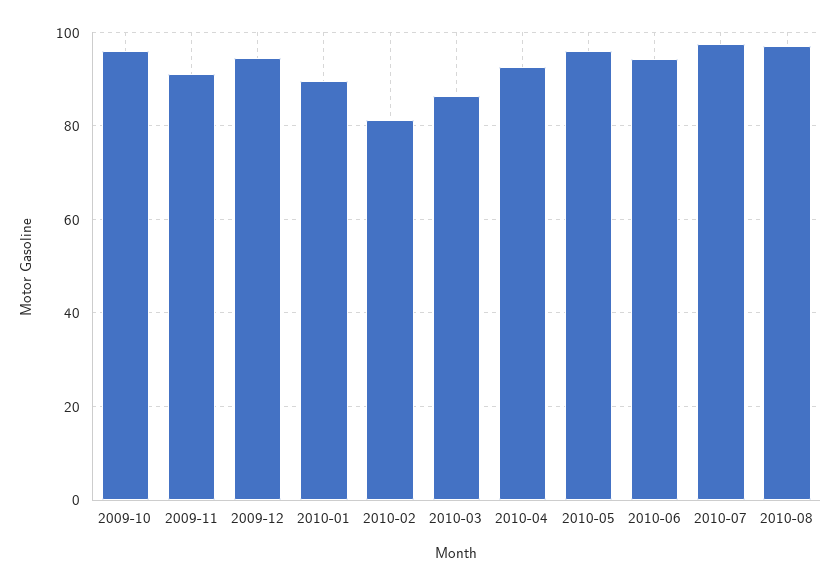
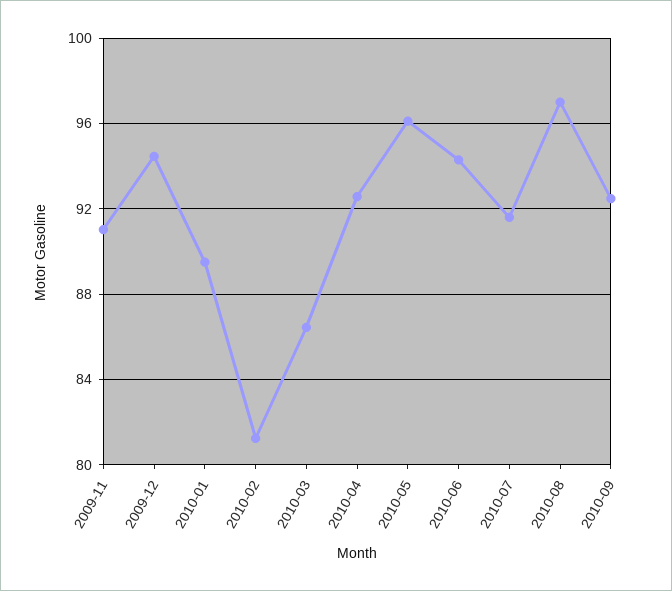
2009-10: 96 -> none
2010-07: 98 -> 91.5
2010-09: none -> 92.5

